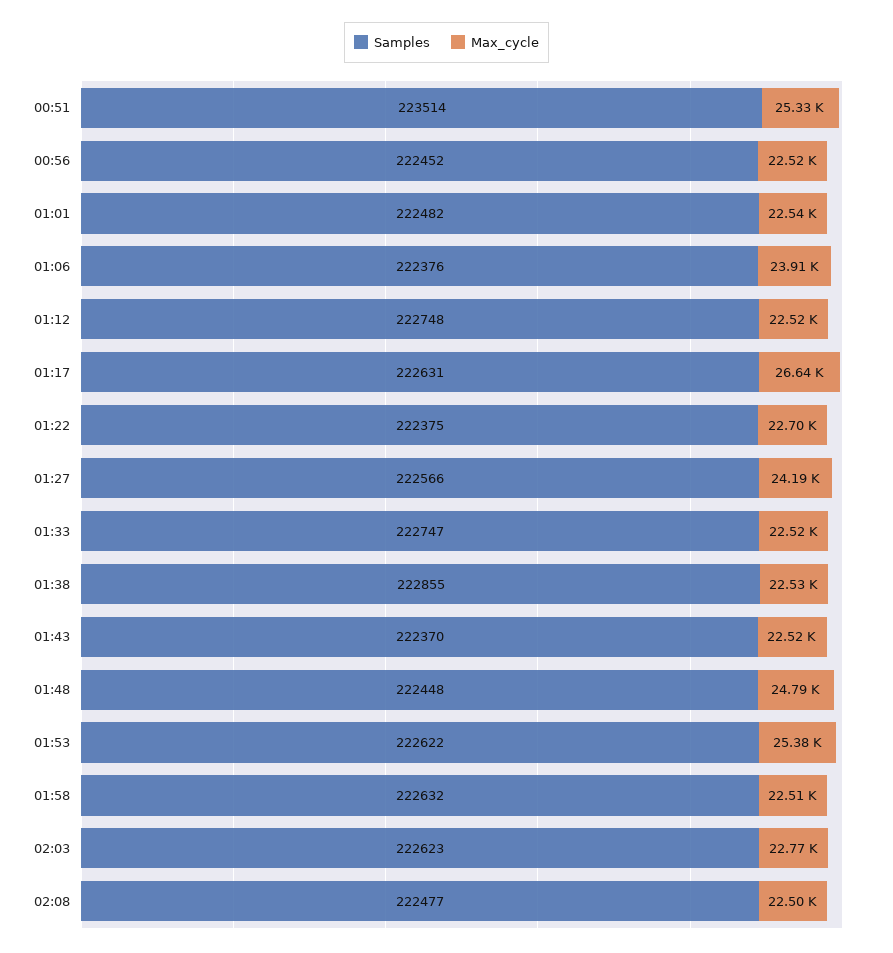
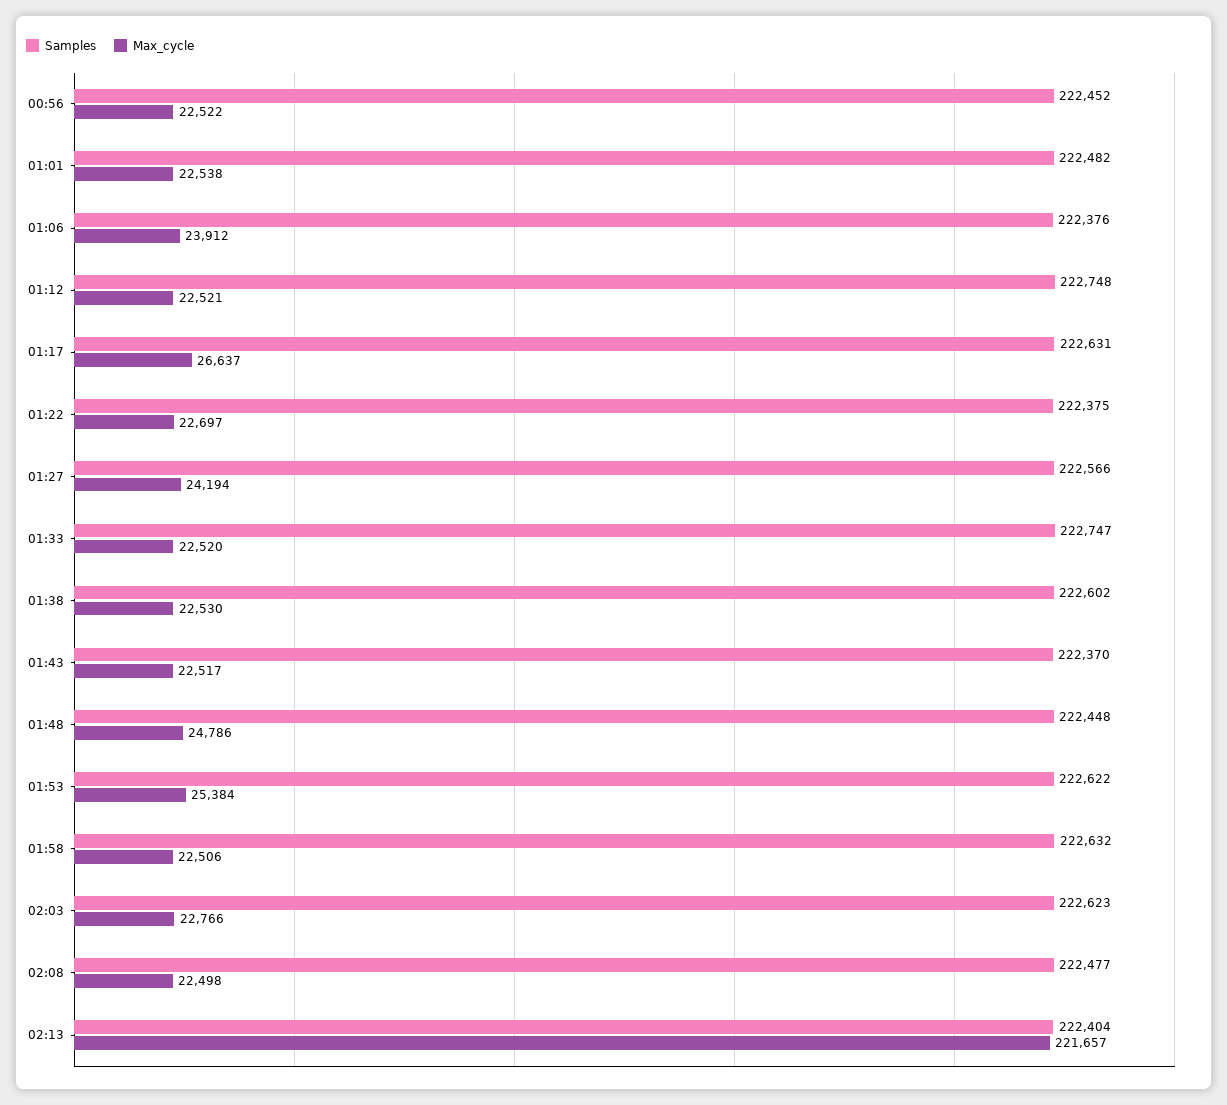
Samples, 00:51: 223514 -> none
Max_cycle, 00:51: 25330 -> none
Samples, 01:38: 222855 -> 222602
Samples, 02:13: none -> 222404
Max_cycle, 02:13: none -> 221657

